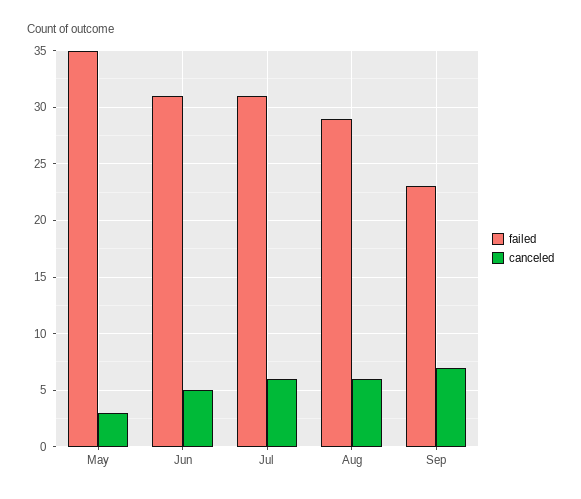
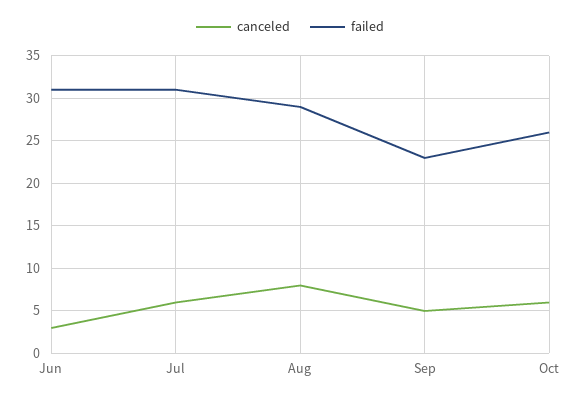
failed, May: 35 -> none
canceled, May: 3 -> none
canceled, Jun: 5 -> 3
canceled, Aug: 6 -> 8
canceled, Sep: 7 -> 5
canceled, Oct: none -> 6
failed, Oct: none -> 26

